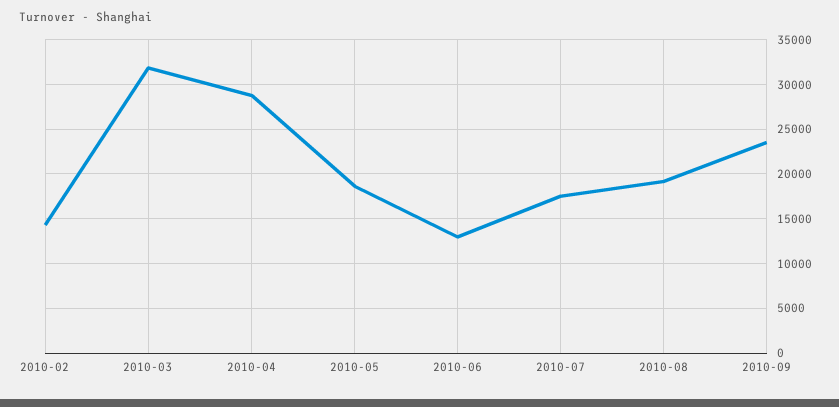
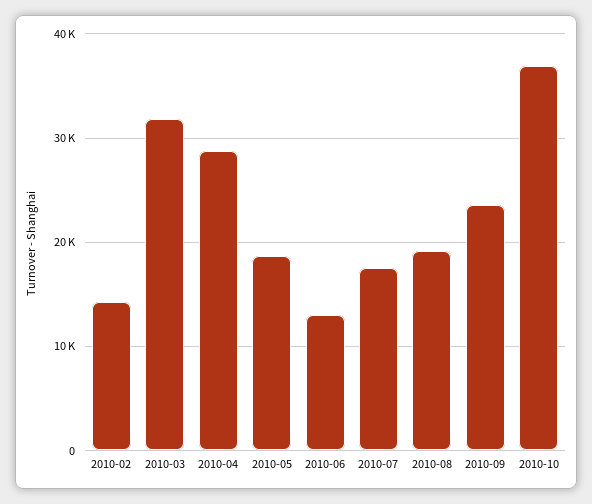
2010-10: none -> 37000

